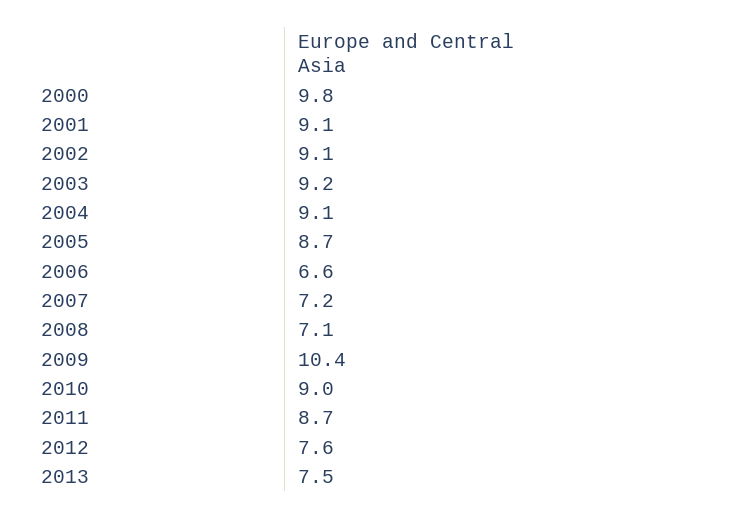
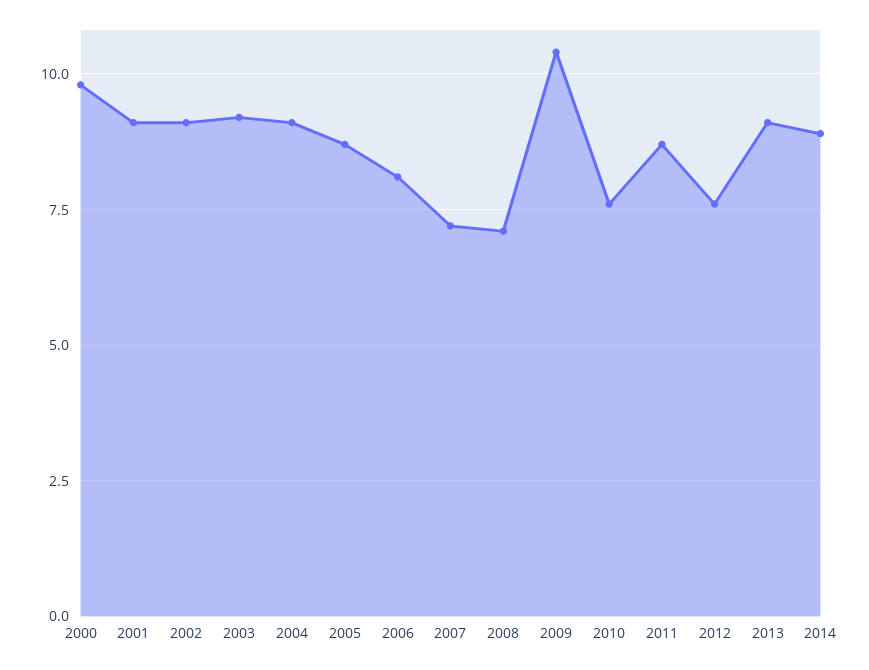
2006: 6.6 -> 8
2010: 9 -> 7.5
2013: 7.5 -> 9
2014: none -> 9

